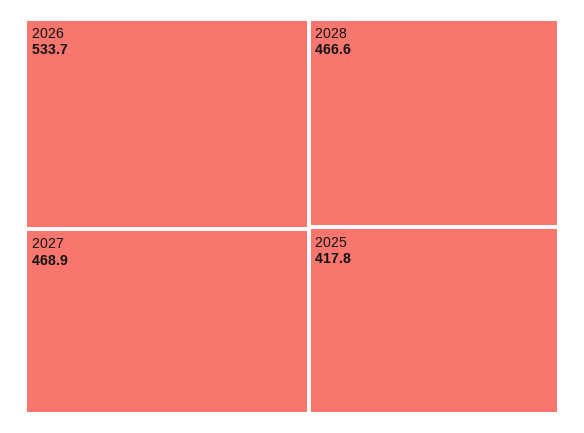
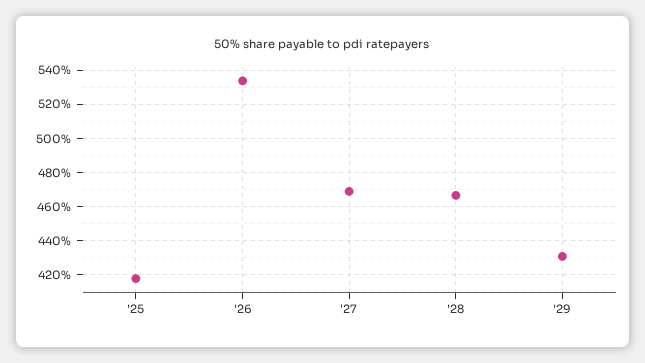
'29: none -> 430

